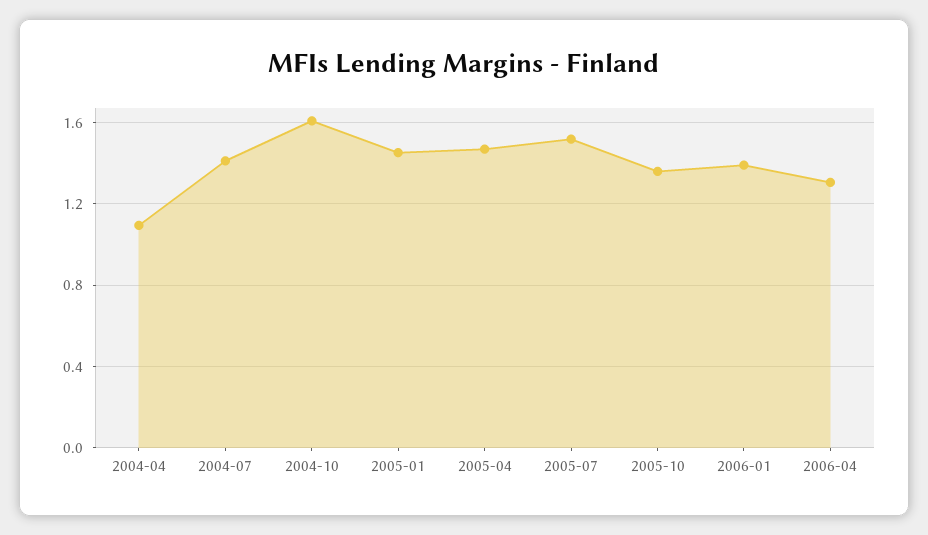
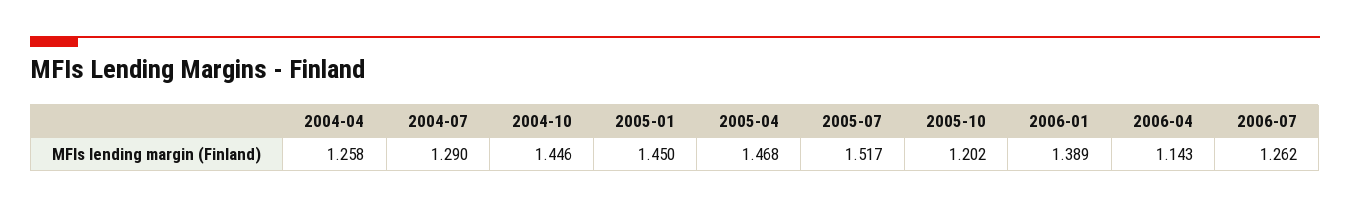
2004-04: 1.1 -> 1.258
2004-07: 1.4 -> 1.29
2004-10: 1.6 -> 1.446
2005-10: 1.35 -> 1.202
2006-04: 1.3 -> 1.143
2006-07: none -> 1.262

